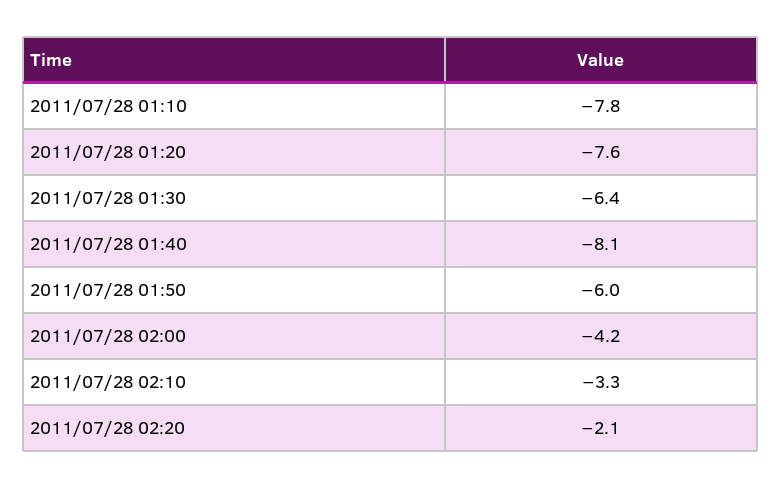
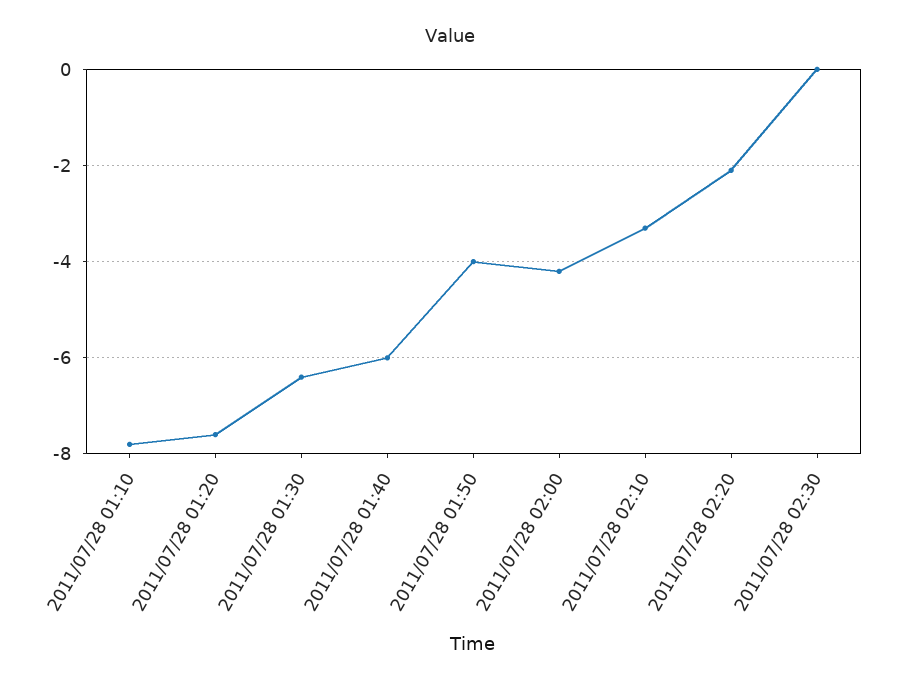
2011/07/28 01:40: -8.1 -> -6
2011/07/28 01:50: -6 -> -4
2011/07/28 02:30: none -> 0

